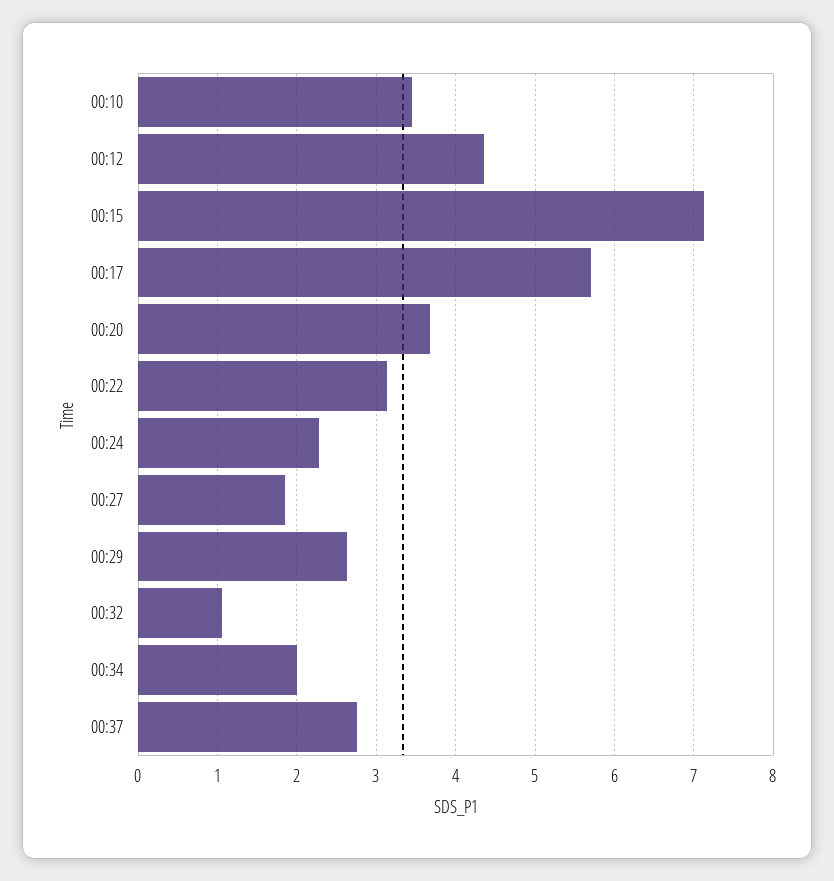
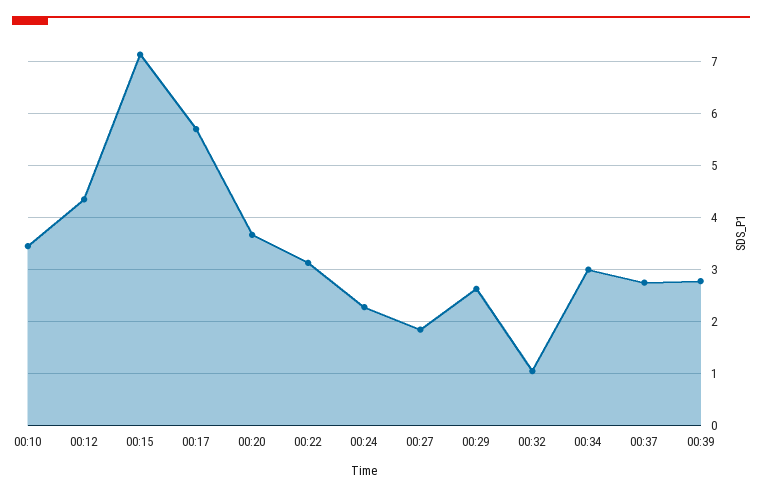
00:34: 2 -> 3
00:39: none -> 2.8

